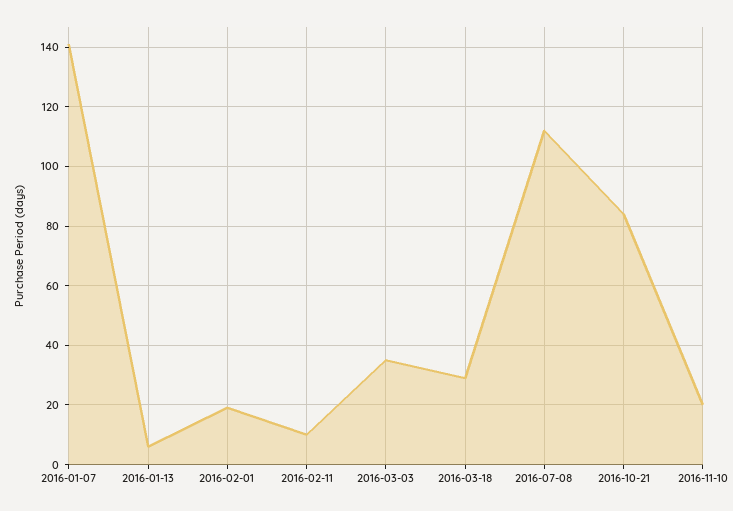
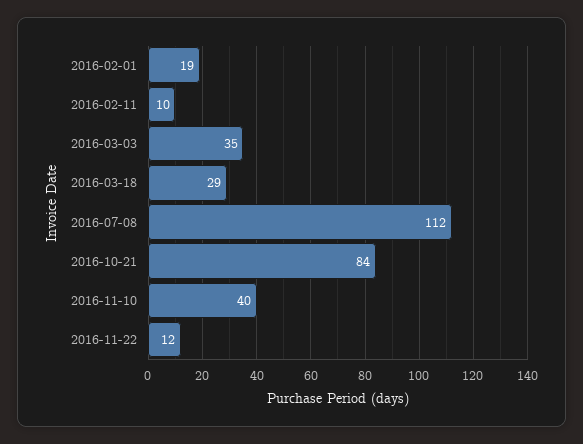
2016-01-07: 140 -> none
2016-01-13: 5 -> none
2016-11-10: 20 -> 40
2016-11-22: none -> 12

